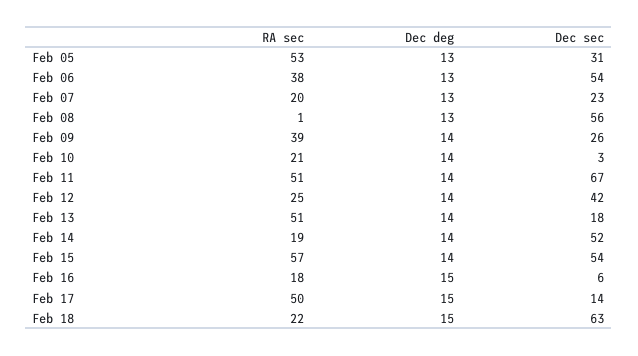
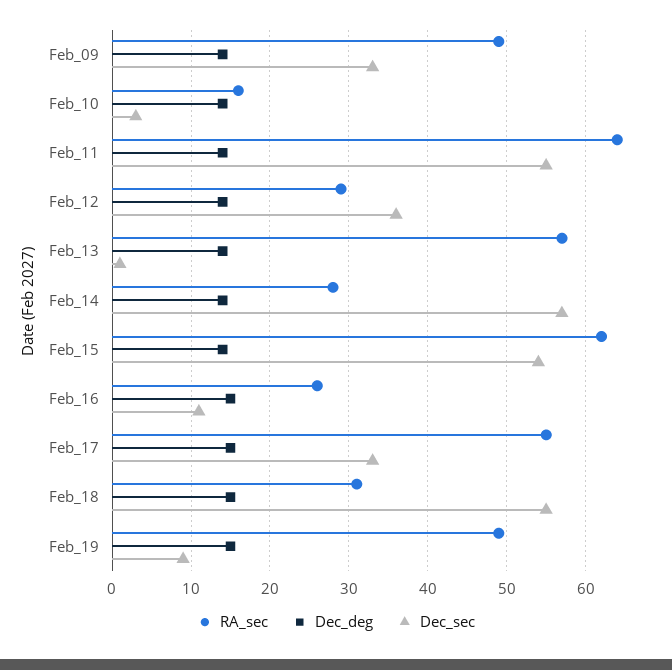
RA sec, Feb 05: 53 -> none
Dec deg, Feb 05: 13 -> none
Dec sec, Feb 05: 31 -> none
RA sec, Feb 06: 38 -> none
Dec deg, Feb 06: 13 -> none
Dec sec, Feb 06: 54 -> none
RA sec, Feb 07: 20 -> none
Dec deg, Feb 07: 13 -> none
Dec sec, Feb 07: 23 -> none
RA sec, Feb 08: 1 -> none
Dec deg, Feb 08: 13 -> none
Dec sec, Feb 08: 56 -> none
RA sec, Feb 09: 39 -> 49
Dec sec, Feb 09: 26 -> 33
RA sec, Feb 10: 21 -> 16
RA sec, Feb 11: 51 -> 64
Dec sec, Feb 11: 67 -> 55
RA sec, Feb 12: 25 -> 29
Dec sec, Feb 12: 42 -> 36
RA sec, Feb 13: 51 -> 57
Dec sec, Feb 13: 18 -> 1
RA sec, Feb 14: 19 -> 28
Dec sec, Feb 14: 52 -> 57
RA sec, Feb 15: 57 -> 62
RA sec, Feb 16: 18 -> 26
Dec sec, Feb 16: 6 -> 11
RA sec, Feb 17: 50 -> 55
Dec sec, Feb 17: 14 -> 33
RA sec, Feb 18: 22 -> 31
Dec sec, Feb 18: 63 -> 55
RA sec, Feb_19: none -> 49
Dec deg, Feb_19: none -> 15
Dec sec, Feb_19: none -> 9

